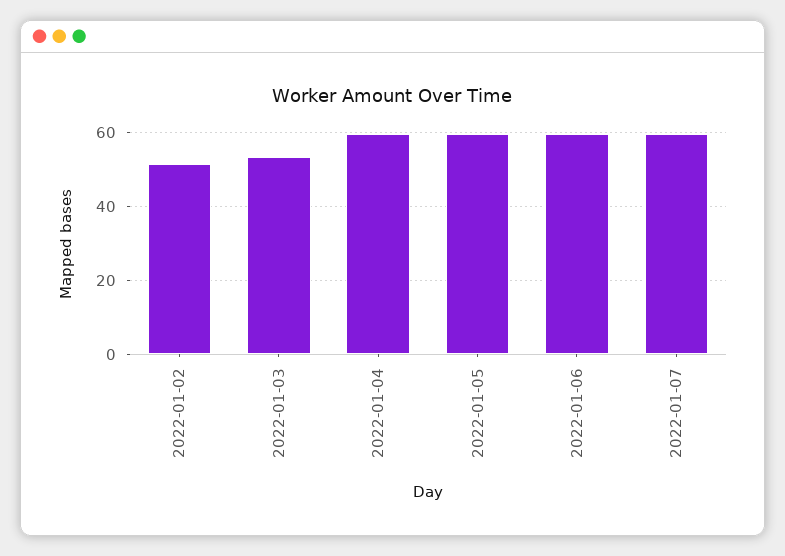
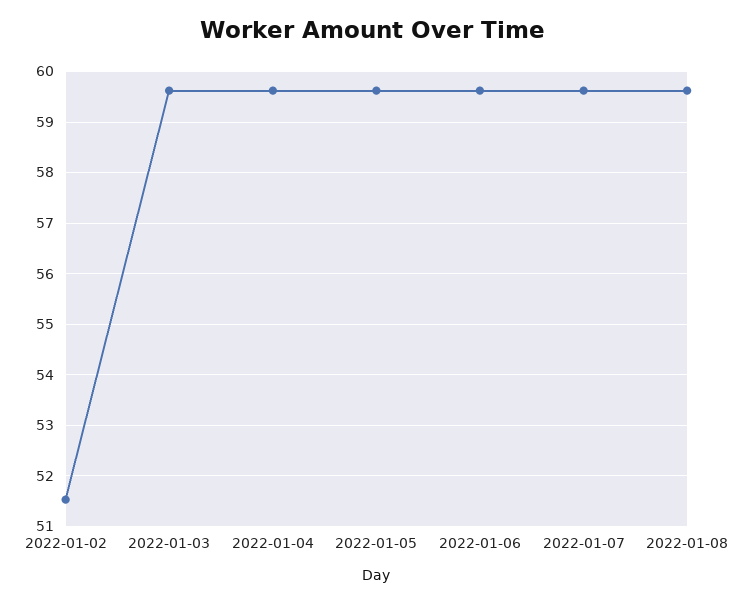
2022-01-03: 54 -> 59.6
2022-01-08: none -> 59.6

